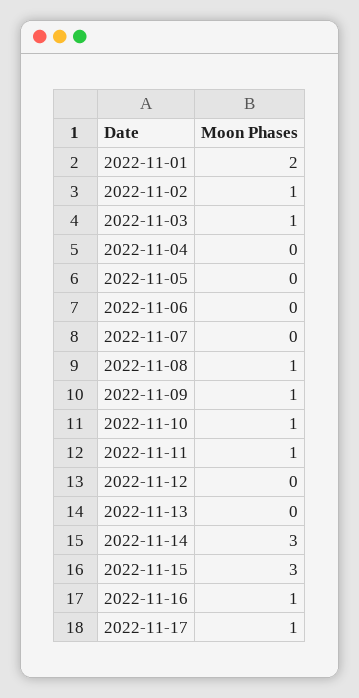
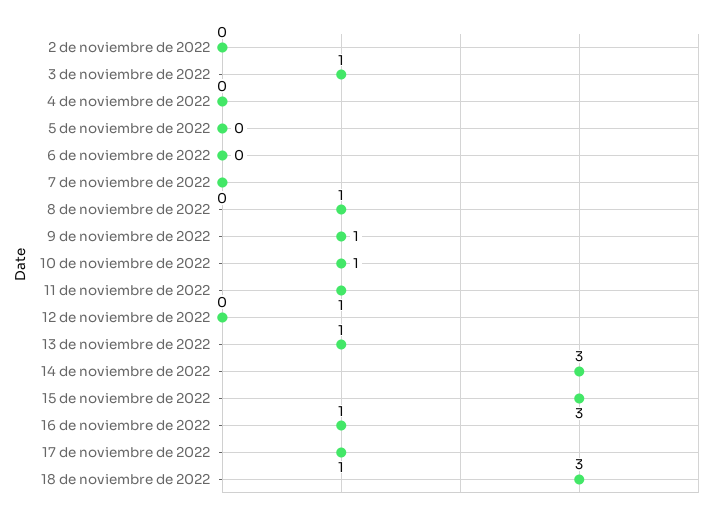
2022-11-01: 2 -> none
2022-11-02: 1 -> 0
2022-11-13: 0 -> 1
18 de noviembre de 2022: none -> 3

